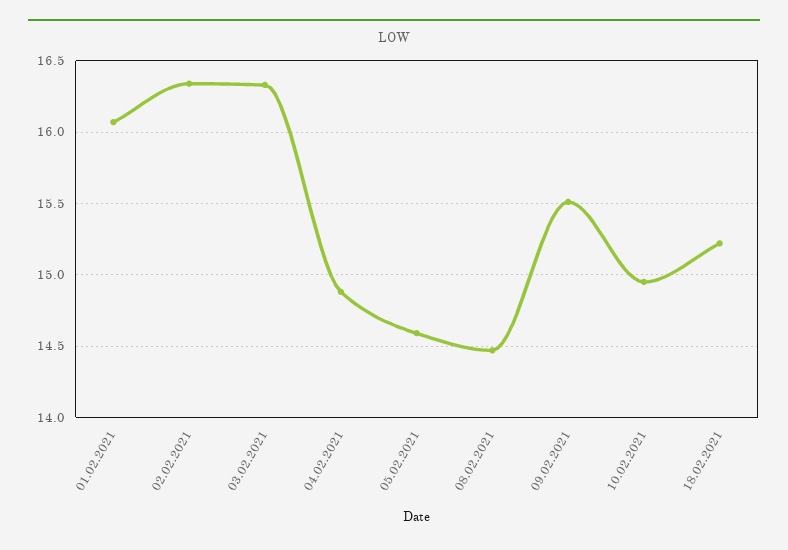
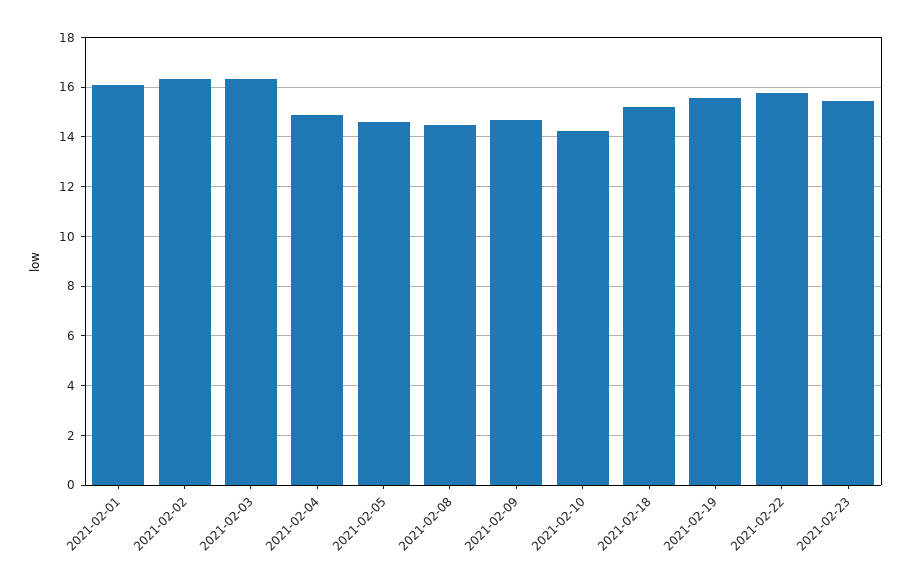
09.02.2021: 15.5 -> 14.75
10.02.2021: 14.95 -> 14.25
2021-02-19: none -> 15.5
2021-02-22: none -> 15.75
2021-02-23: none -> 15.5

